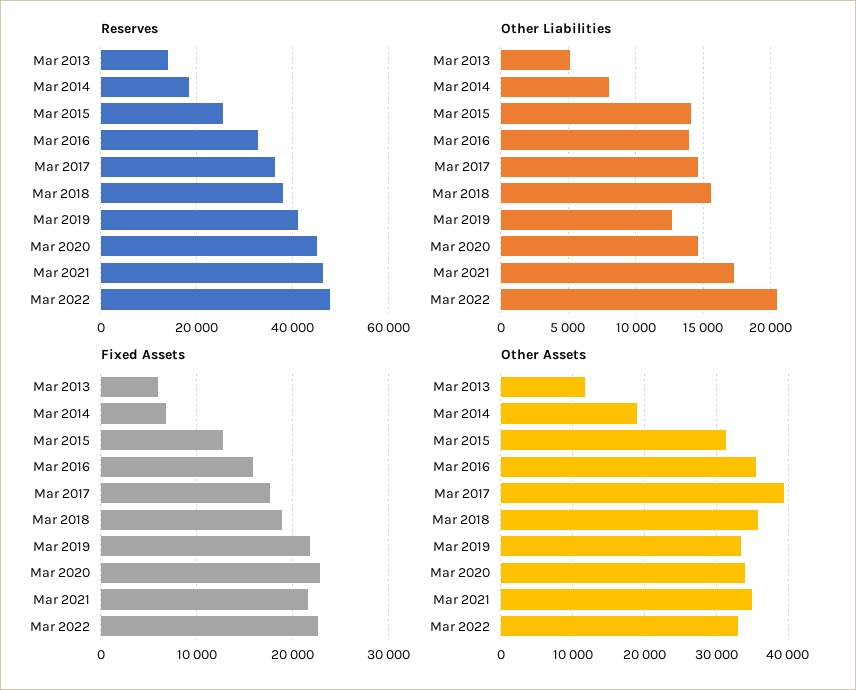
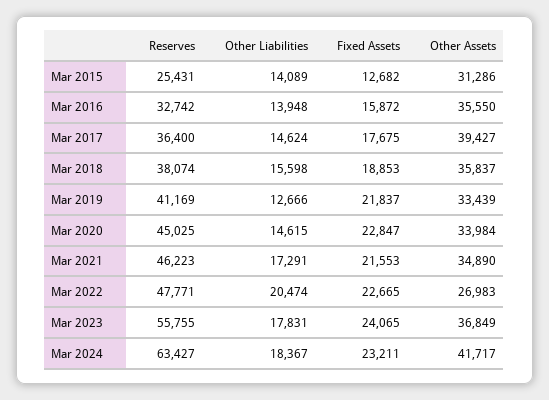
Reserves, Mar 2013: 14000 -> none
Reserves, Mar 2014: 18000 -> none
Other Liabilities, Mar 2013: 5000 -> none
Other Liabilities, Mar 2014: 8000 -> none
Fixed Assets, Mar 2013: 6000 -> none
Fixed Assets, Mar 2014: 7000 -> none
Other Assets, Mar 2013: 12000 -> none
Other Assets, Mar 2014: 19000 -> none
Other Assets, Mar 2022: 33000 -> 26983
Reserves, Mar 2023: none -> 55755
Other Liabilities, Mar 2023: none -> 17831
Fixed Assets, Mar 2023: none -> 24065
Other Assets, Mar 2023: none -> 36849
Reserves, Mar 2024: none -> 63427
Other Liabilities, Mar 2024: none -> 18367
Fixed Assets, Mar 2024: none -> 23211
Other Assets, Mar 2024: none -> 41717

